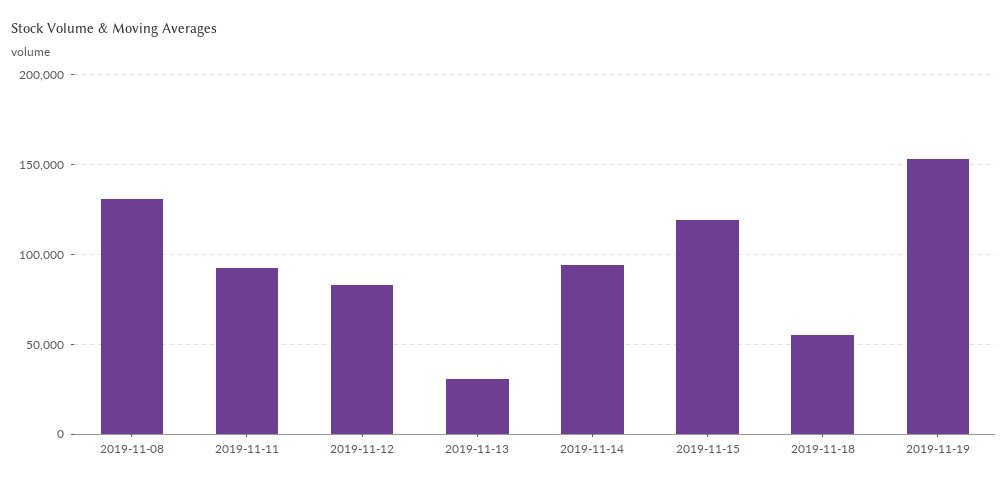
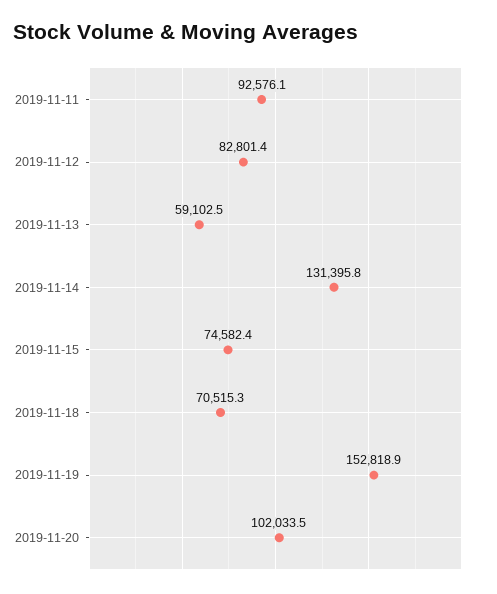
2019-11-08: 130000 -> none
2019-11-13: 30000 -> 59102.5
2019-11-14: 95000 -> 131395.8
2019-11-15: 120000 -> 74582.4
2019-11-18: 55000 -> 70515.3
2019-11-20: none -> 102033.5

